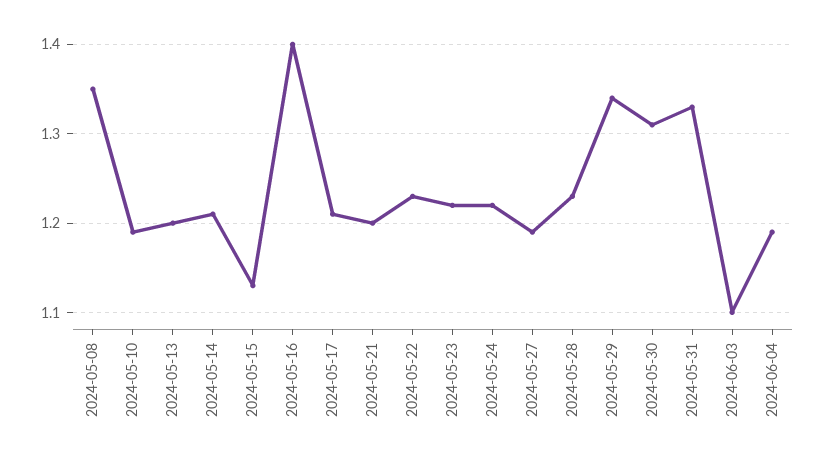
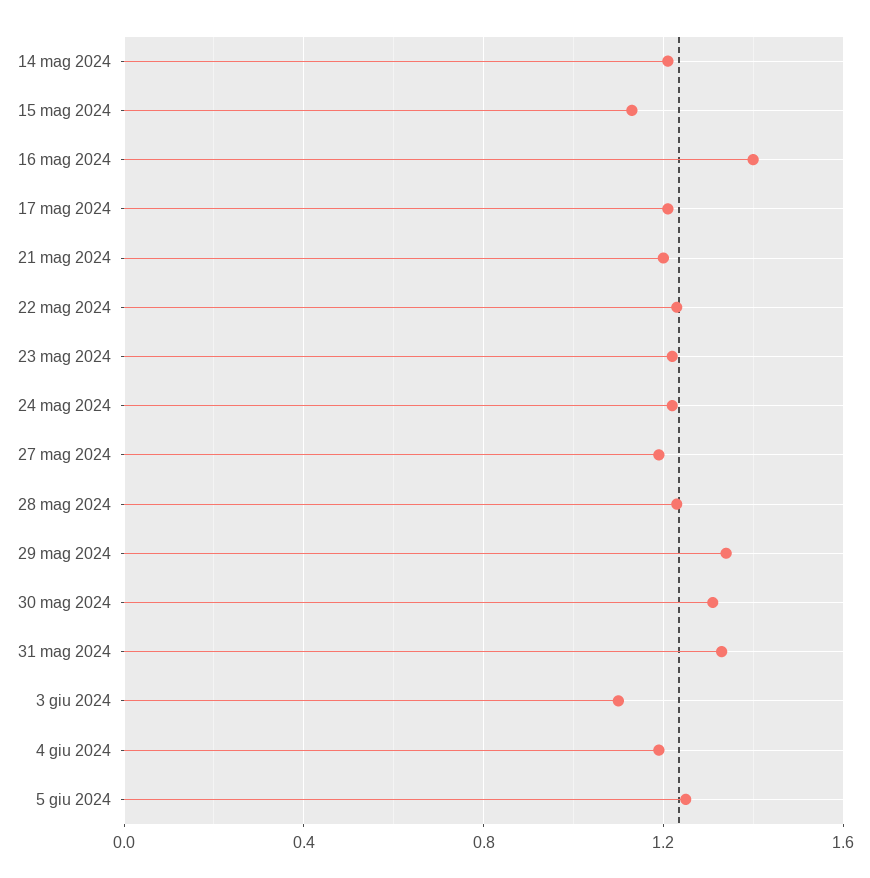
2024-05-08: 1.35 -> none
2024-05-10: 1.19 -> none
2024-05-13: 1.2 -> none
5 giu 2024: none -> 1.25

